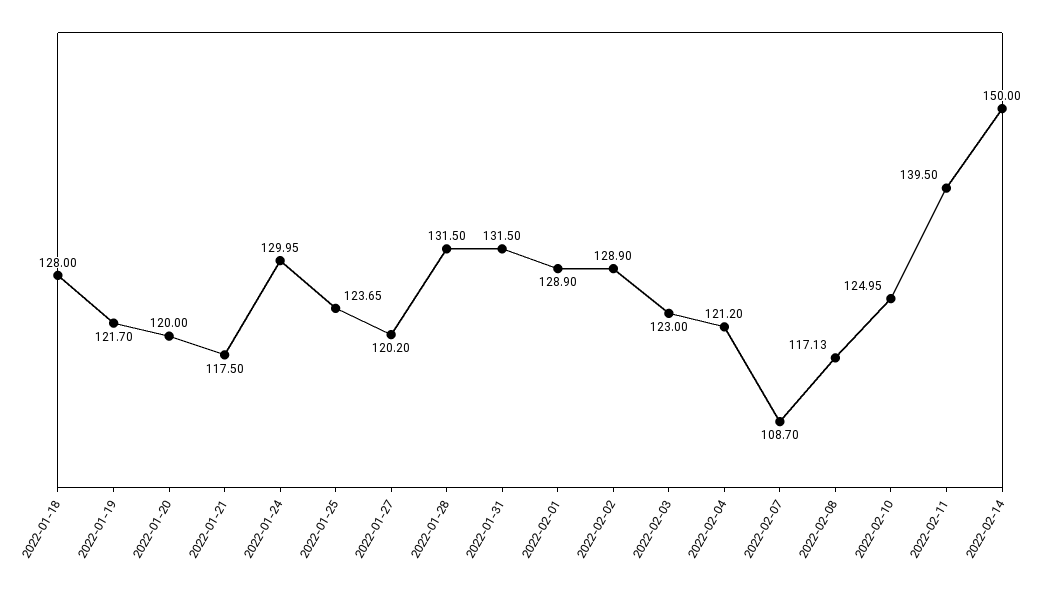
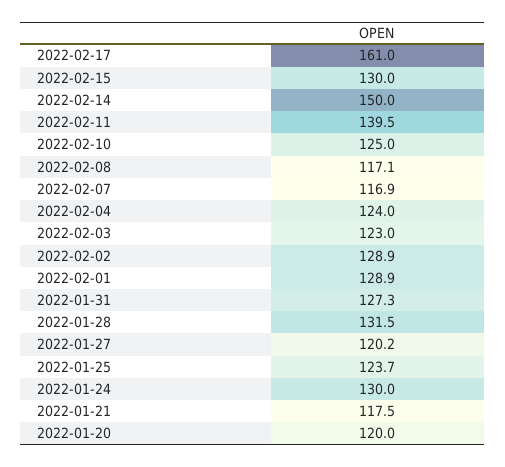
2022-01-18: 128 -> none
2022-01-19: 121.7 -> none
2022-01-31: 131.5 -> 127.3
2022-02-04: 121.2 -> 124
2022-02-07: 108.7 -> 116.9
2022-02-17: none -> 161
2022-02-15: none -> 130

